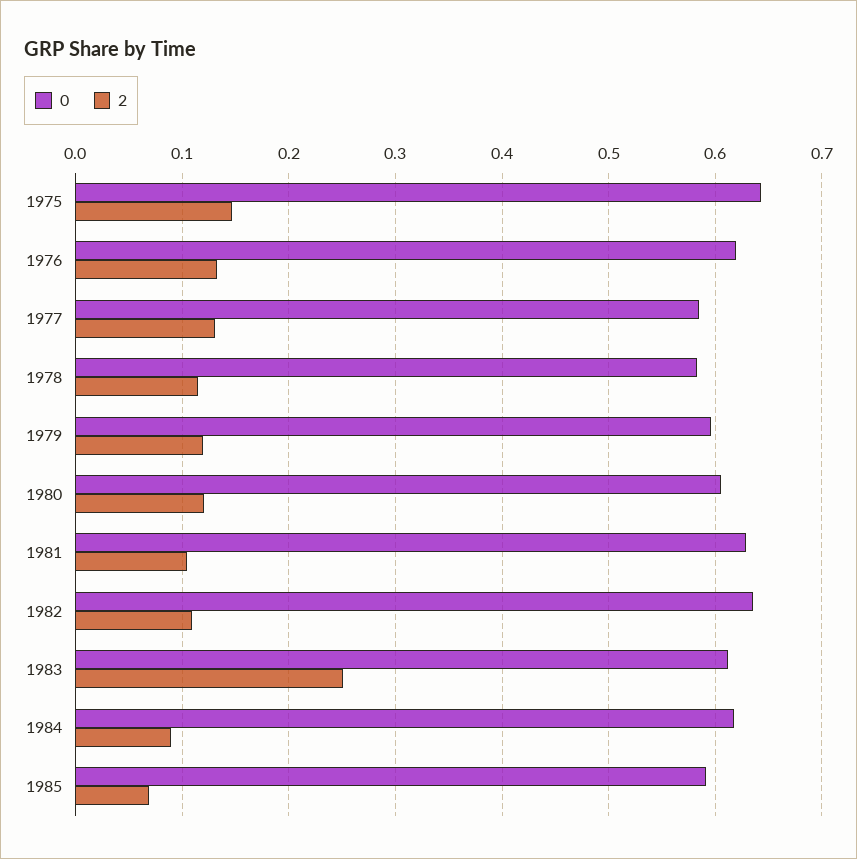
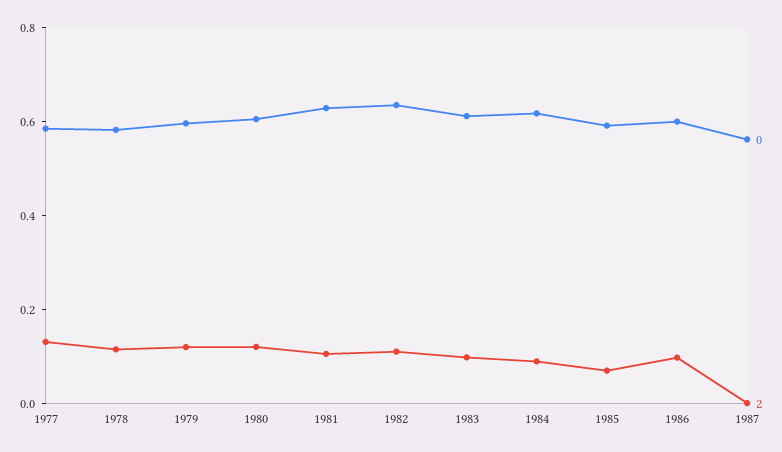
0, 1975: 0.64 -> none
2, 1975: 0.15 -> none
0, 1976: 0.62 -> none
2, 1976: 0.13 -> none
2, 1983: 0.25 -> 0.1
0, 1986: none -> 0.6
2, 1986: none -> 0.1
0, 1987: none -> 0.55
2, 1987: none -> 0

